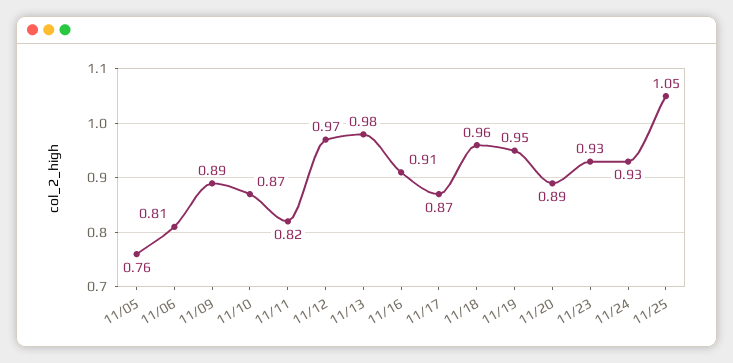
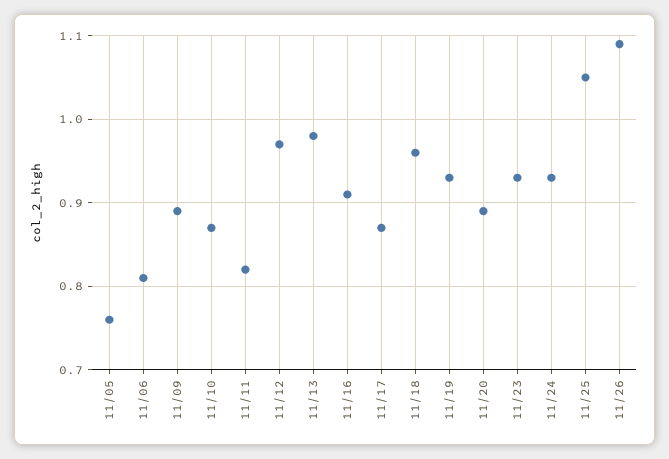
11/19: 0.95 -> 0.93
11/26: none -> 1.09

